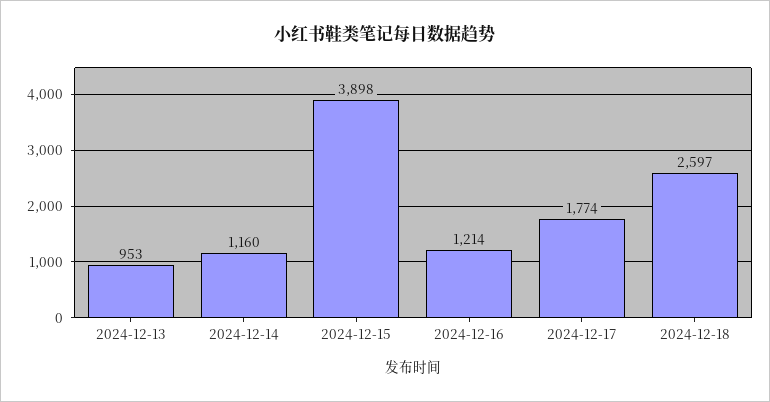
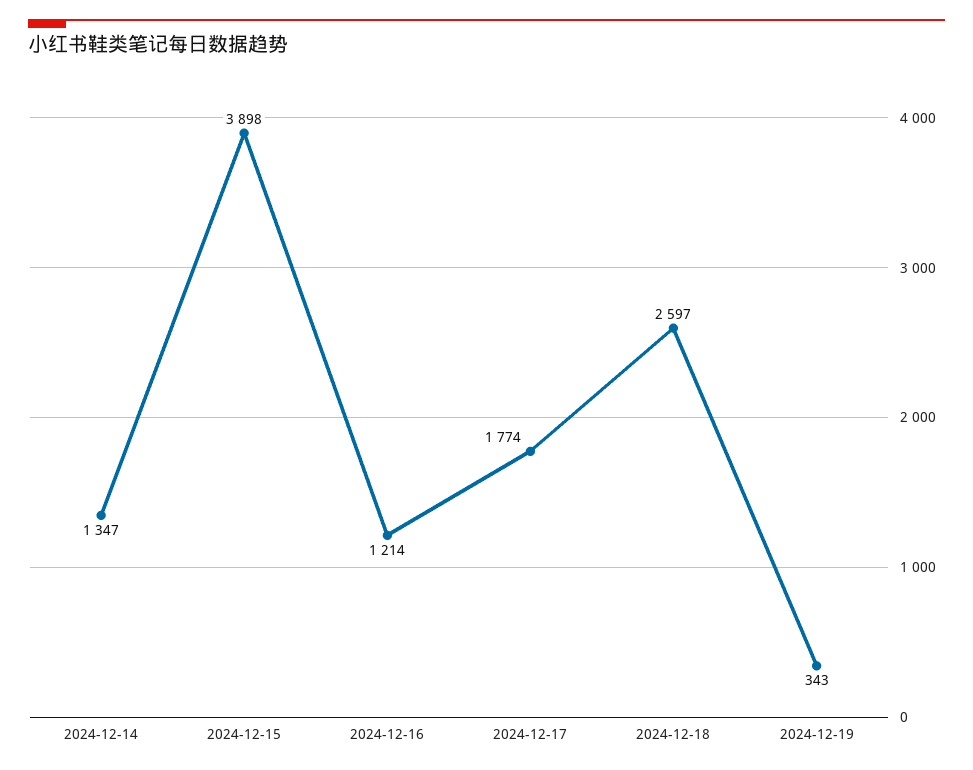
2024-12-13: 953 -> none
2024-12-14: 1160 -> 1347
2024-12-19: none -> 343

